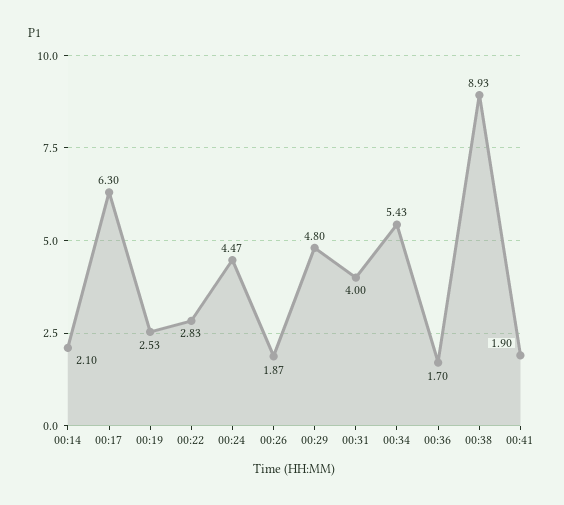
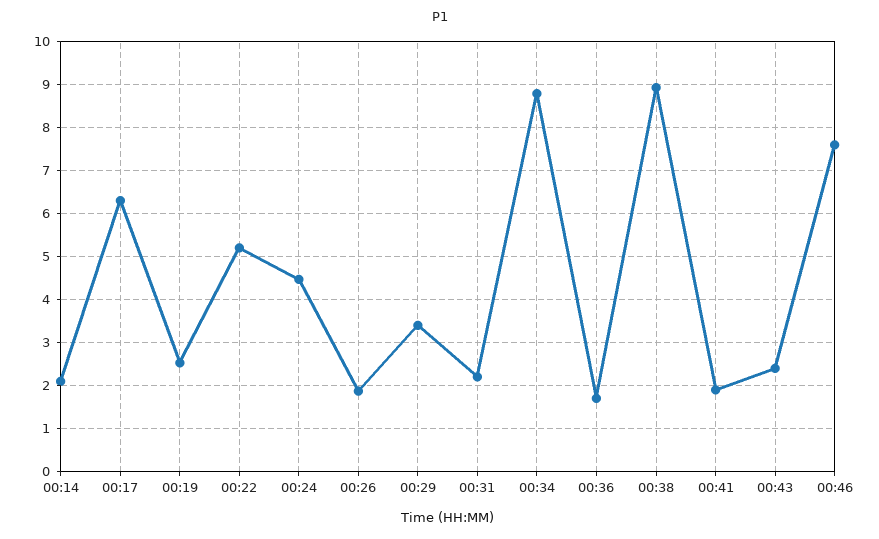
00:22: 2.83 -> 5.2
00:29: 4.8 -> 3.4
00:31: 4 -> 2.2
00:34: 5.43 -> 8.8
00:43: none -> 2.4
00:46: none -> 7.6

